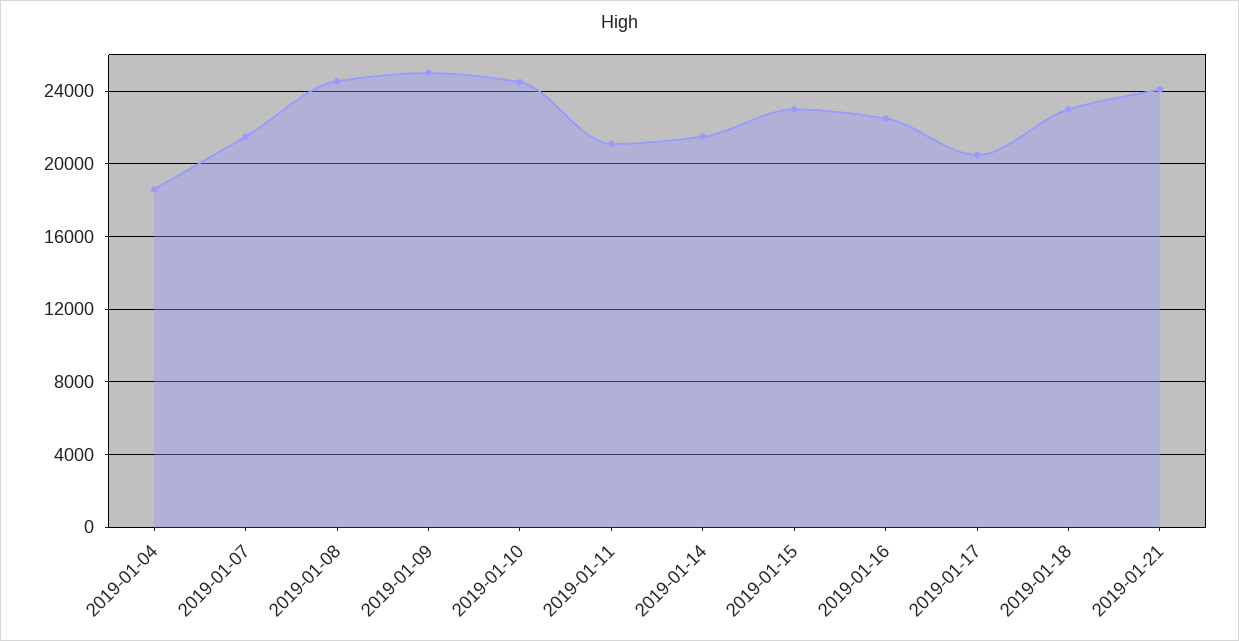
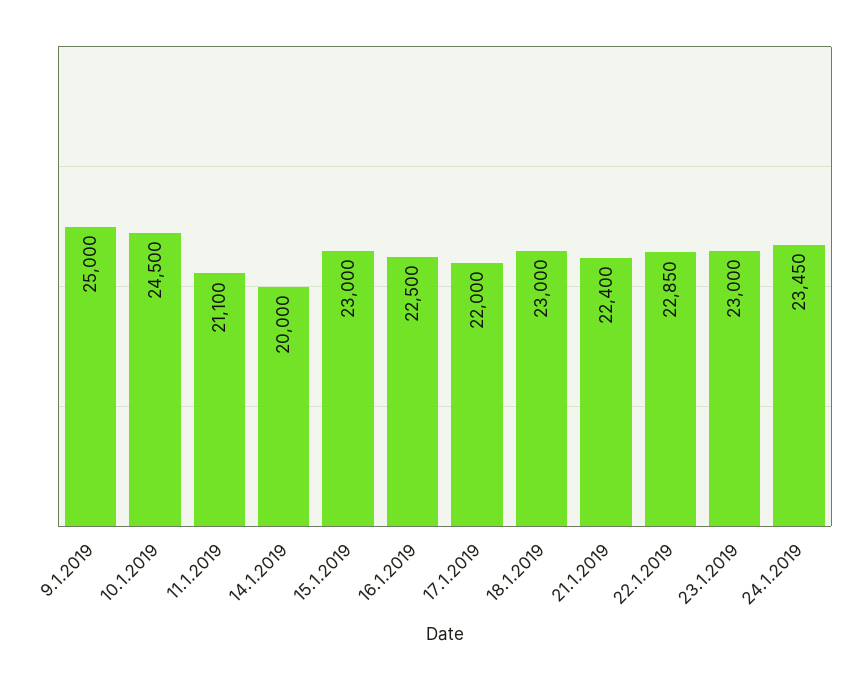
2019-01-04: 18500 -> none
2019-01-07: 21500 -> none
2019-01-08: 24500 -> none
2019-01-14: 21500 -> 20000
2019-01-17: 20500 -> 22000
2019-01-21: 24000 -> 22400
22.1.2019: none -> 22850
23.1.2019: none -> 23000
24.1.2019: none -> 23450

